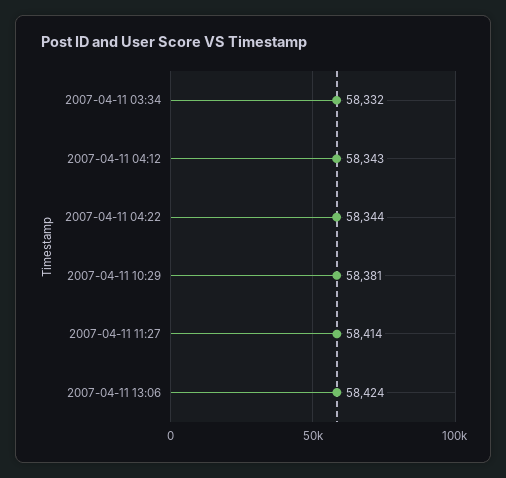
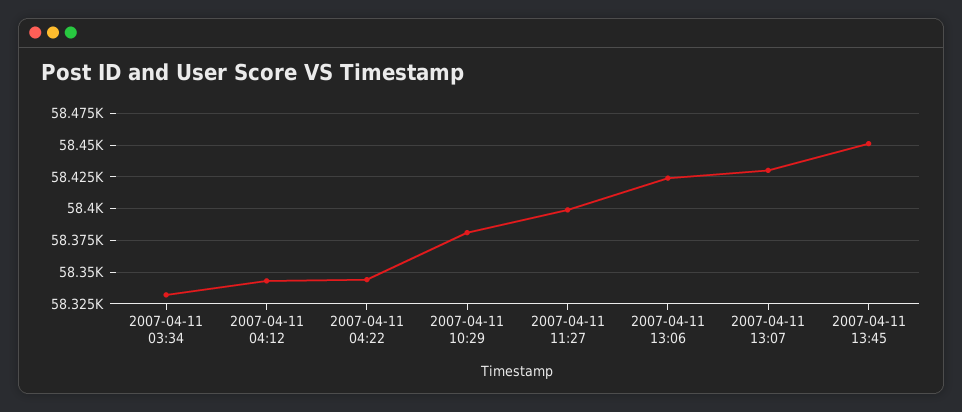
2007-04-11 11:27: 58414 -> 58400
2007-04-11 13:07: none -> 58430
2007-04-11 13:45: none -> 58450

